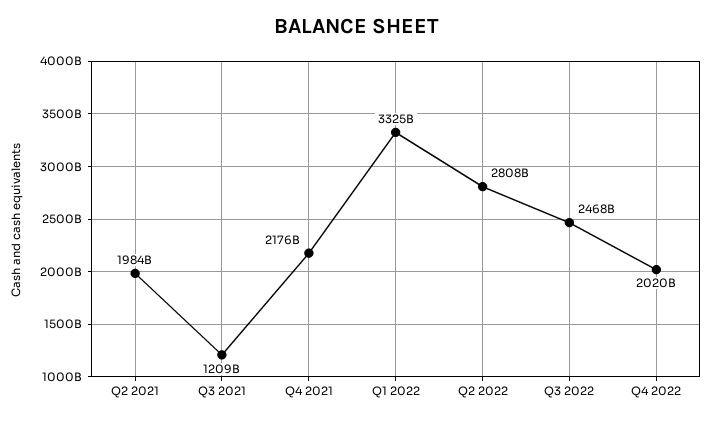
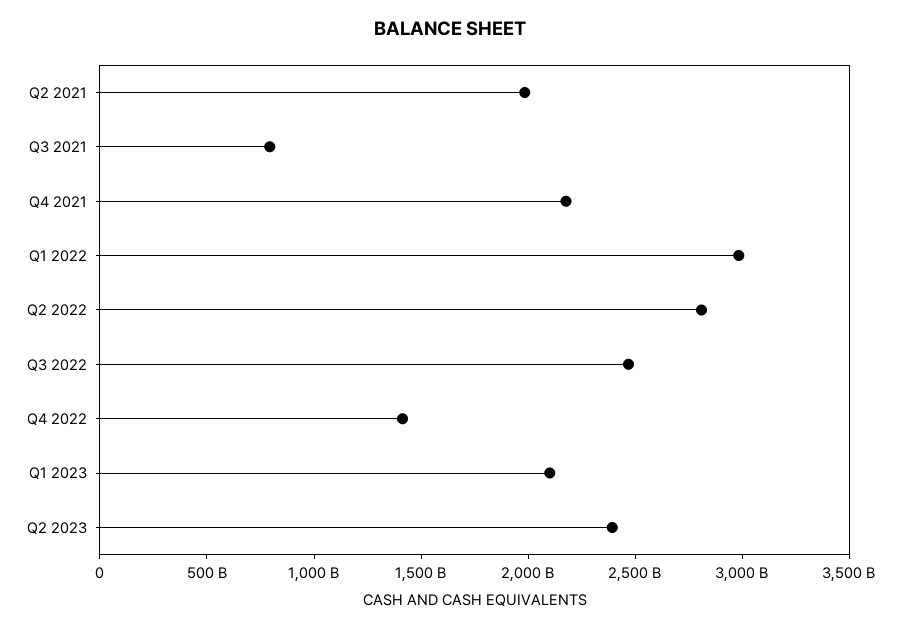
Q3 2021: 1209000000000 -> 800000000000
Q1 2022: 3325000000000 -> 3000000000000
Q4 2022: 2020000000000 -> 1400000000000
Q1 2023: none -> 2100000000000
Q2 2023: none -> 2400000000000

